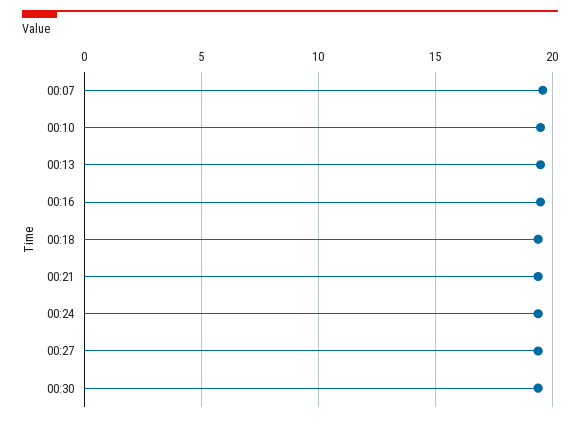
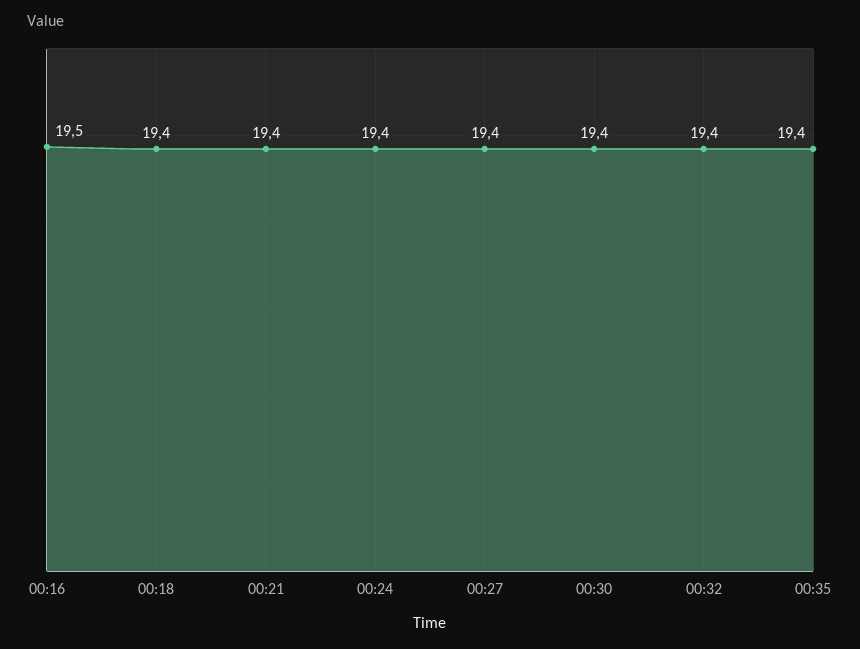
00:07: 19.5 -> none
00:10: 19.5 -> none
00:13: 19.5 -> none
00:32: none -> 19.4
00:35: none -> 19.4

